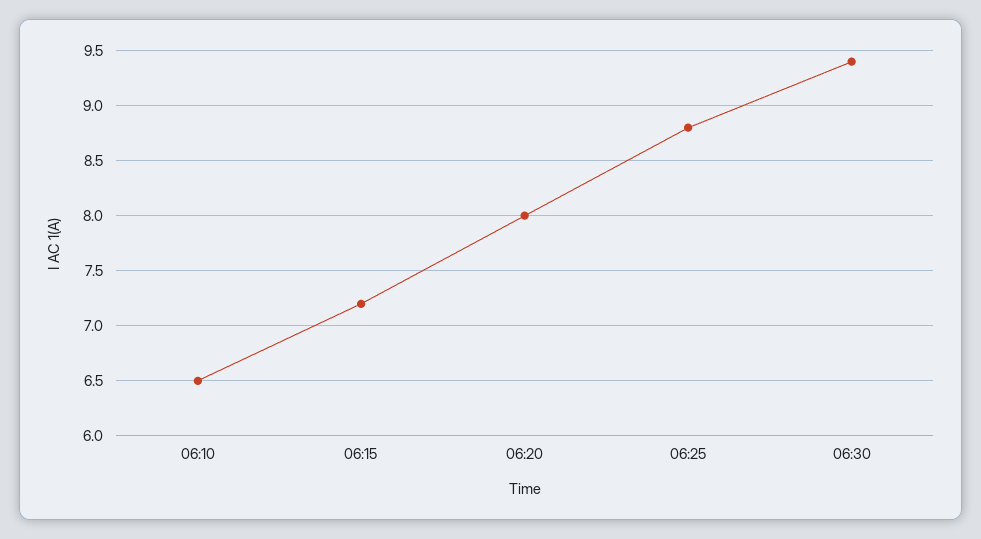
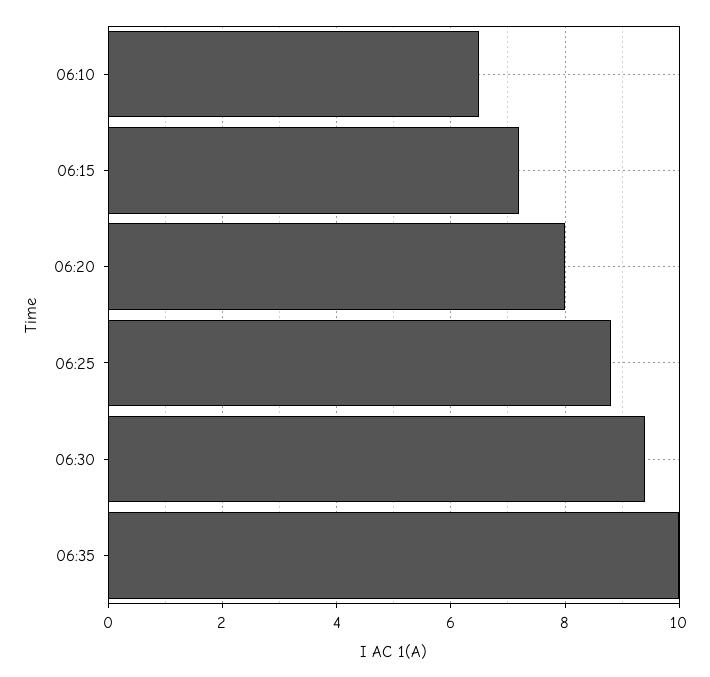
06:35: none -> 10

